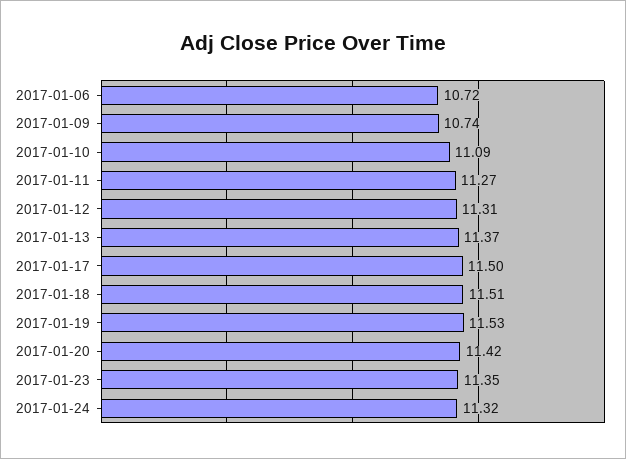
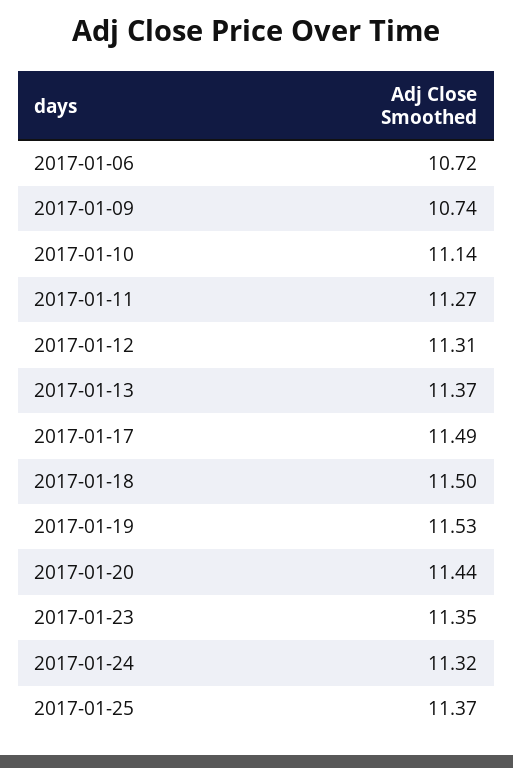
2017-01-10: 11.09 -> 11.14
2017-01-17: 11.5 -> 11.49
2017-01-18: 11.51 -> 11.5
2017-01-20: 11.42 -> 11.44
2017-01-25: none -> 11.37

